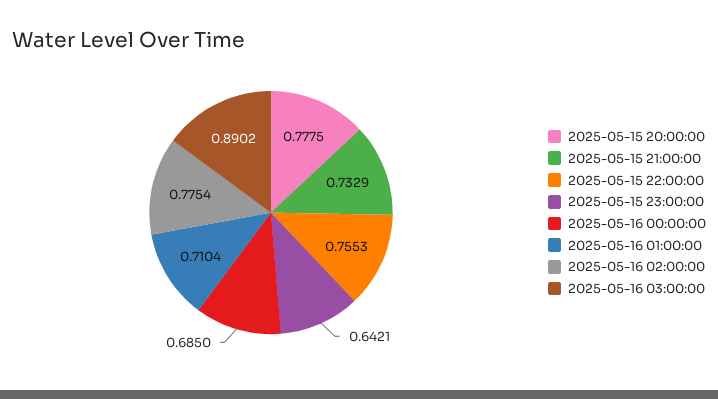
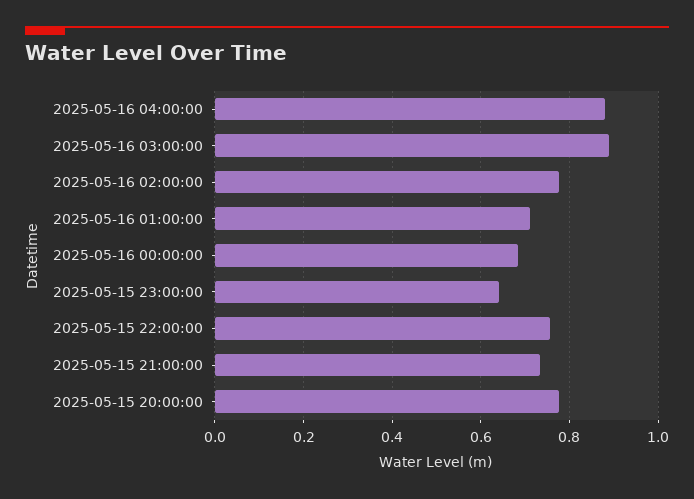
2025-05-16 04:00:00: none -> 0.88

